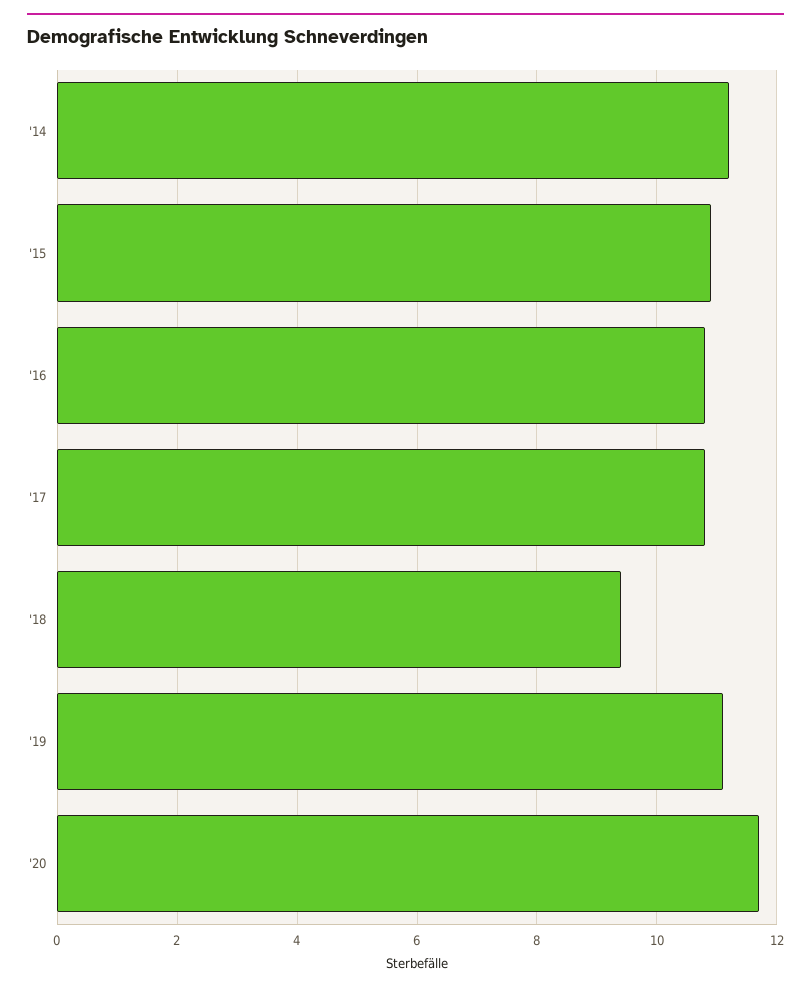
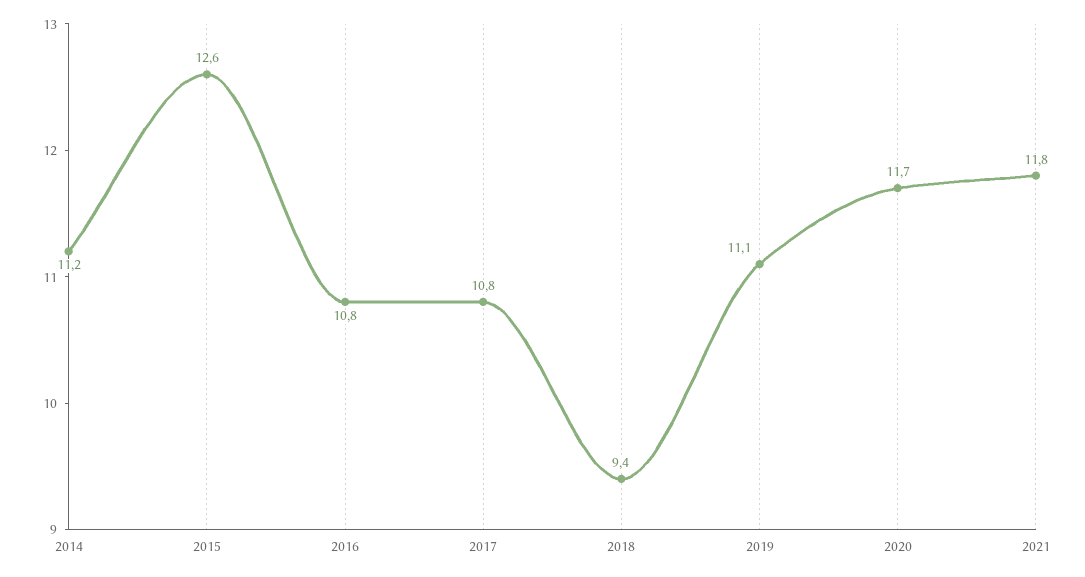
'15: 11 -> 12.6
2021: none -> 11.8

